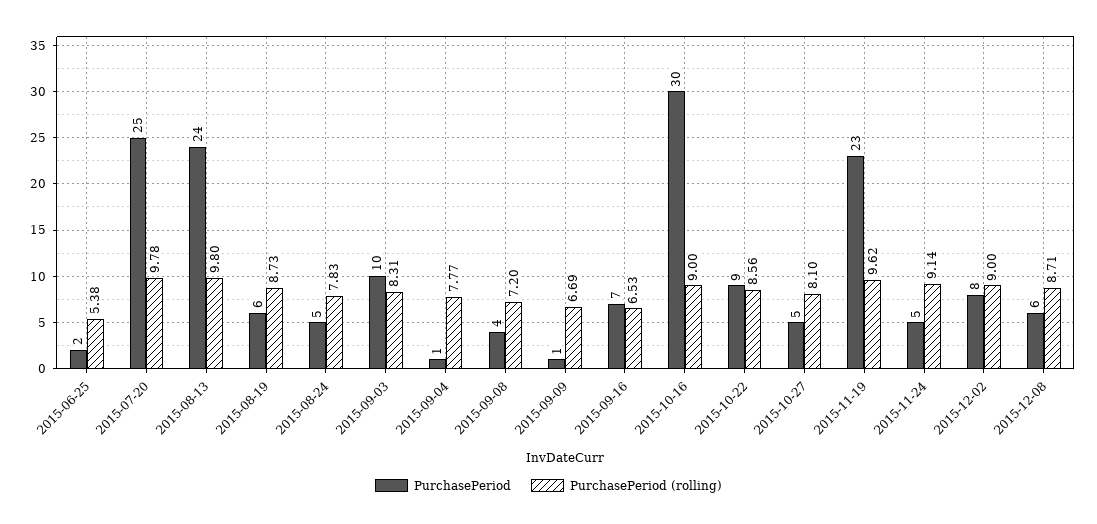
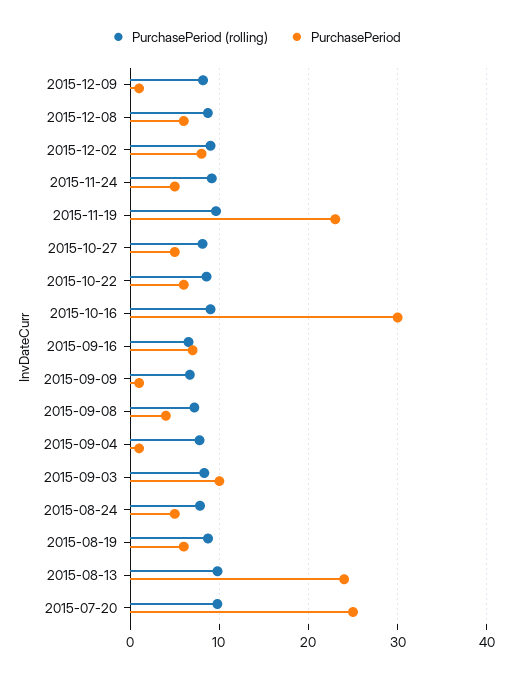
PurchasePeriod, 2015-06-25: 2 -> none
PurchasePeriod (rolling), 2015-06-25: 5.38 -> none
PurchasePeriod, 2015-10-22: 9 -> 6
PurchasePeriod (rolling), 2015-12-09: none -> 8
PurchasePeriod, 2015-12-09: none -> 1

